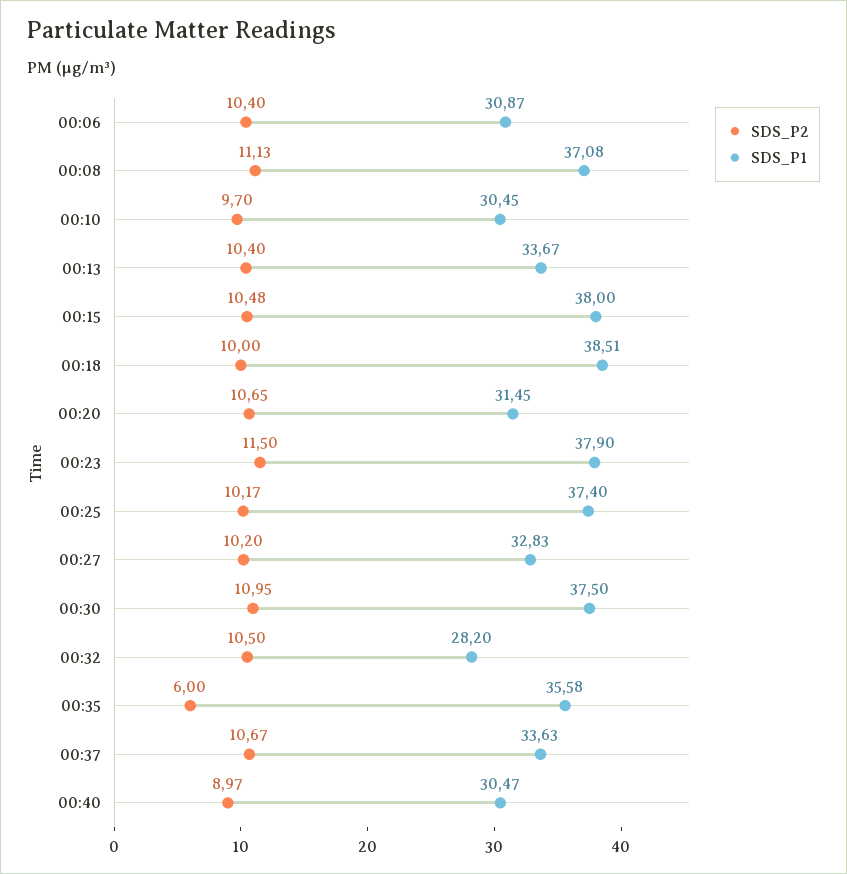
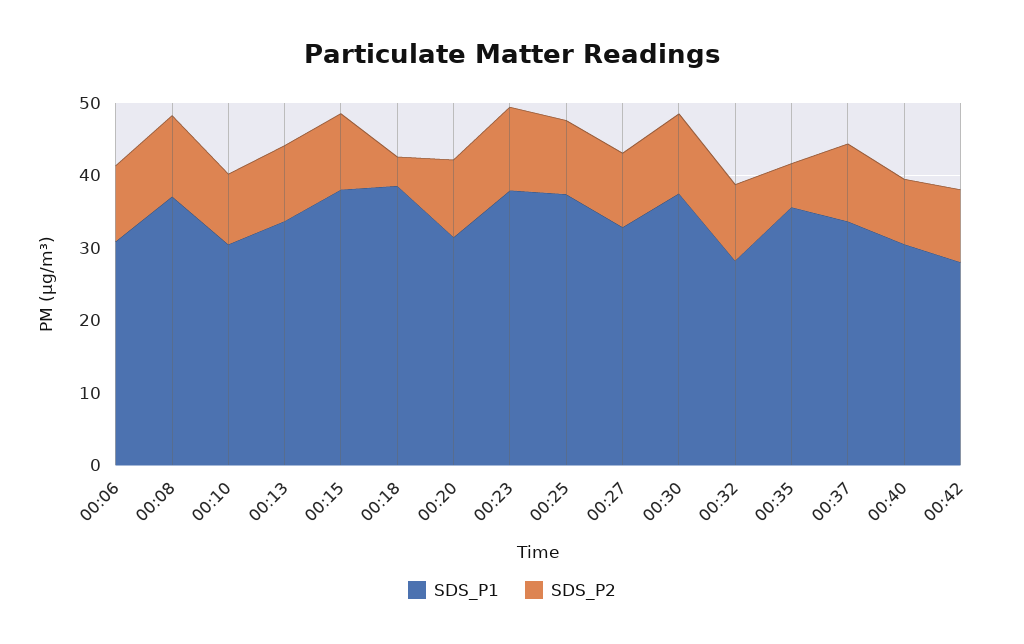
SDS_P2, 00:18: 10 -> 4
SDS_P1, 00:42: none -> 28
SDS_P2, 00:42: none -> 10

